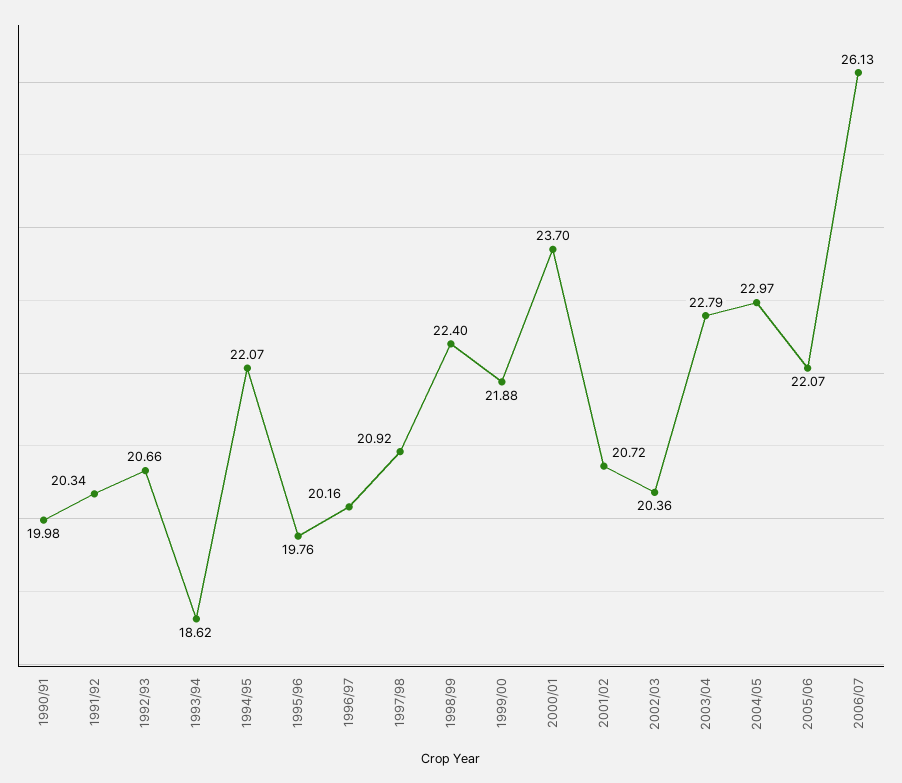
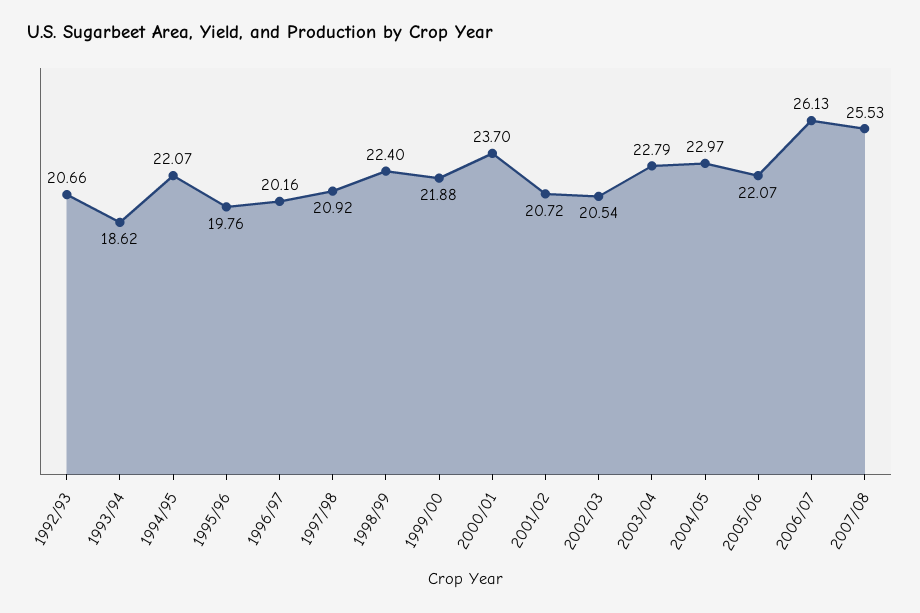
1990/91: 19.98 -> none
1991/92: 20.34 -> none
2002/03: 20.36 -> 20.54
2007/08: none -> 25.53

